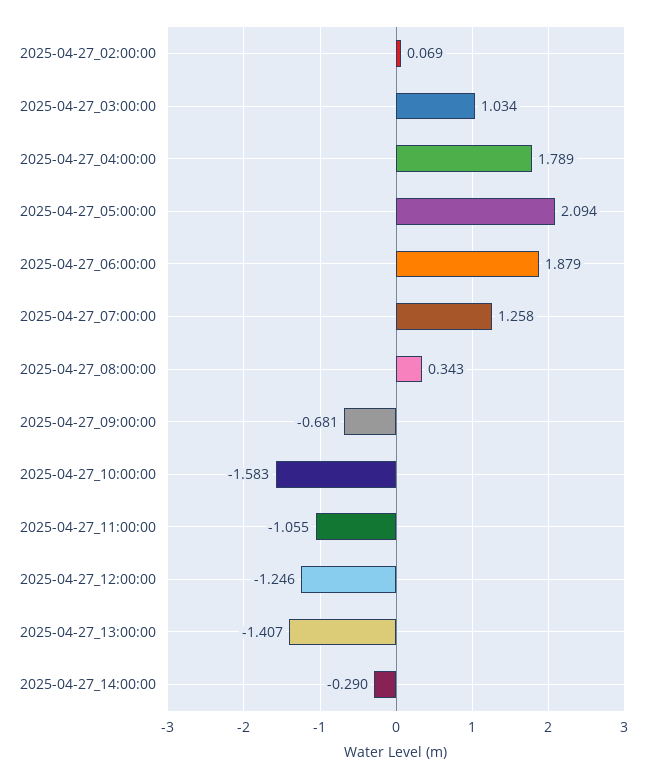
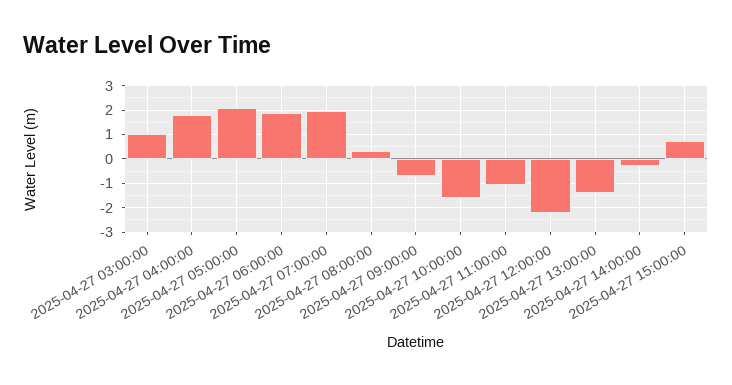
2025-04-27_02:00:00: 0.069 -> none
2025-04-27_07:00:00: 1.258 -> 2
2025-04-27_12:00:00: -1.246 -> -2.25
2025-04-27 15:00:00: none -> 0.75

